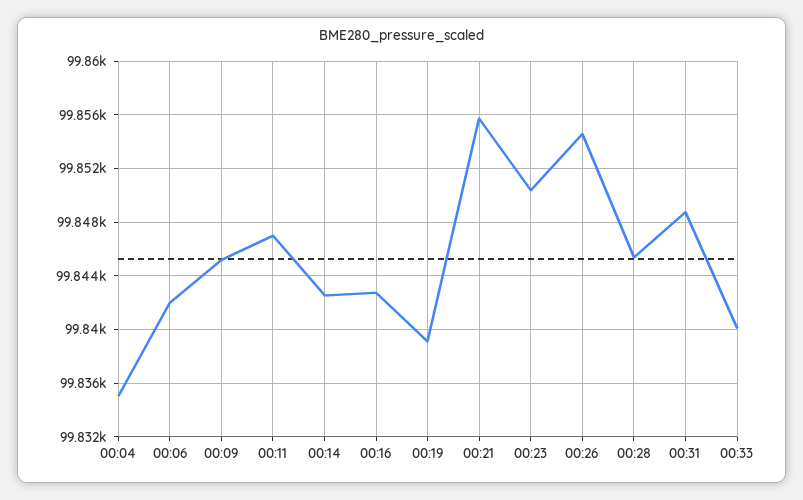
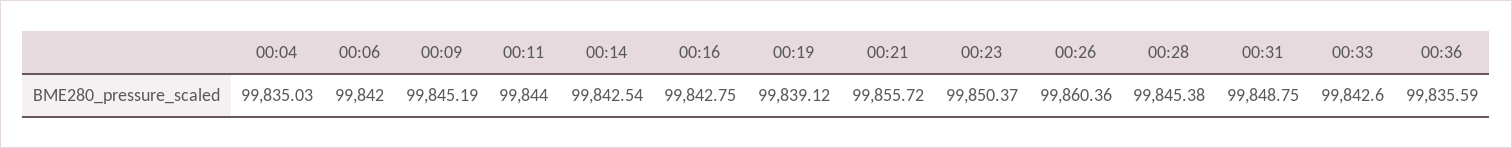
00:11: 99847 -> 99844
00:26: 99854.5 -> 99860.36
00:33: 99840 -> 99842.6
00:36: none -> 99835.59

